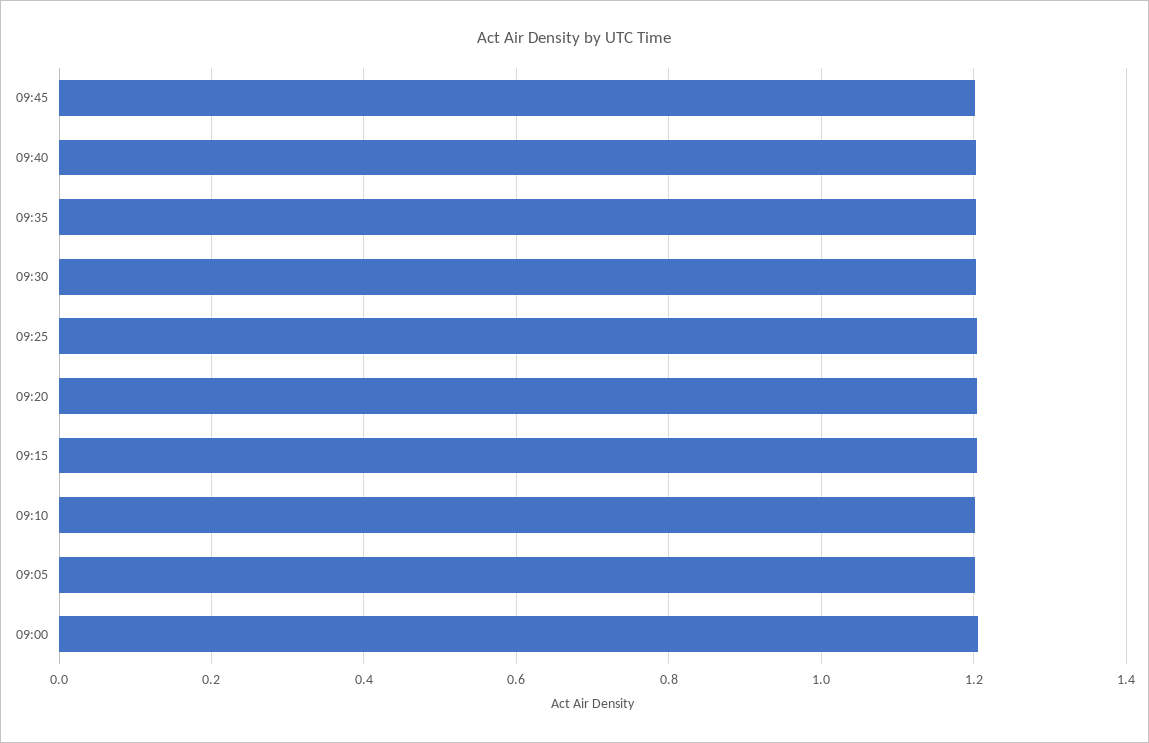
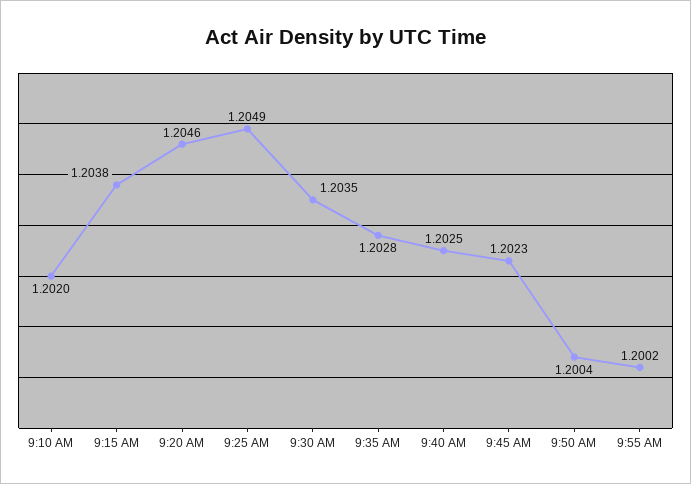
09:05: 1.2 -> none
09:00: 1.2 -> none
9:50 AM: none -> 1.2004
9:55 AM: none -> 1.2002

